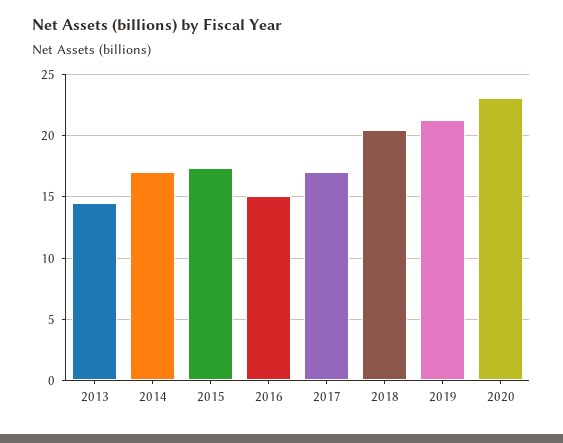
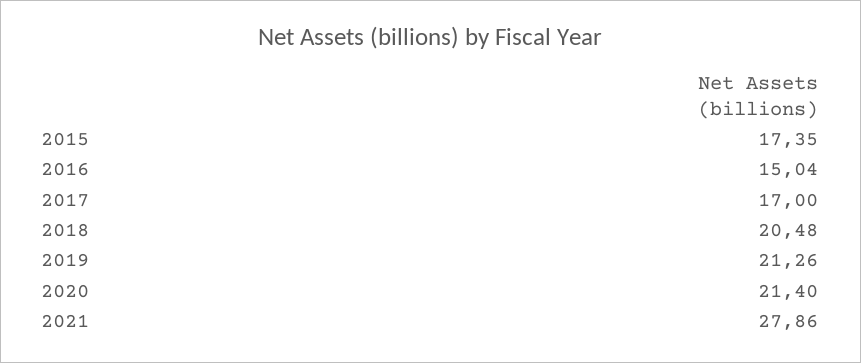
2013: 14.5 -> none
2014: 17 -> none
2020: 23 -> 21.4
2021: none -> 27.86

